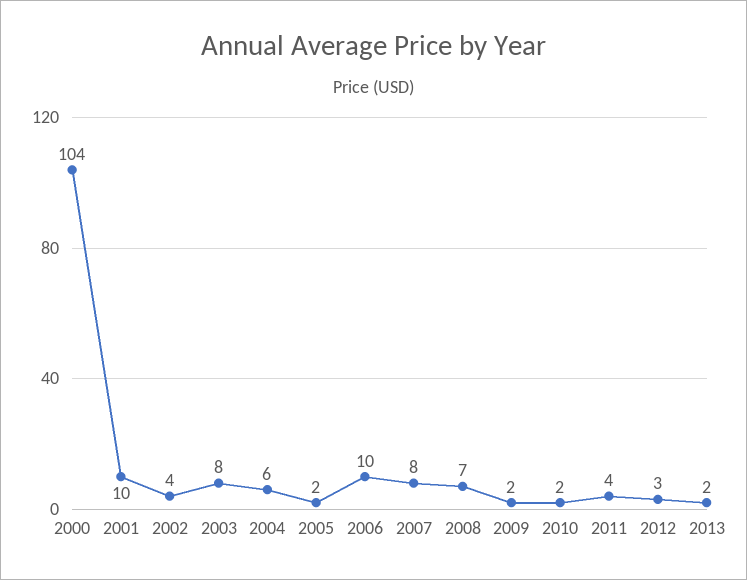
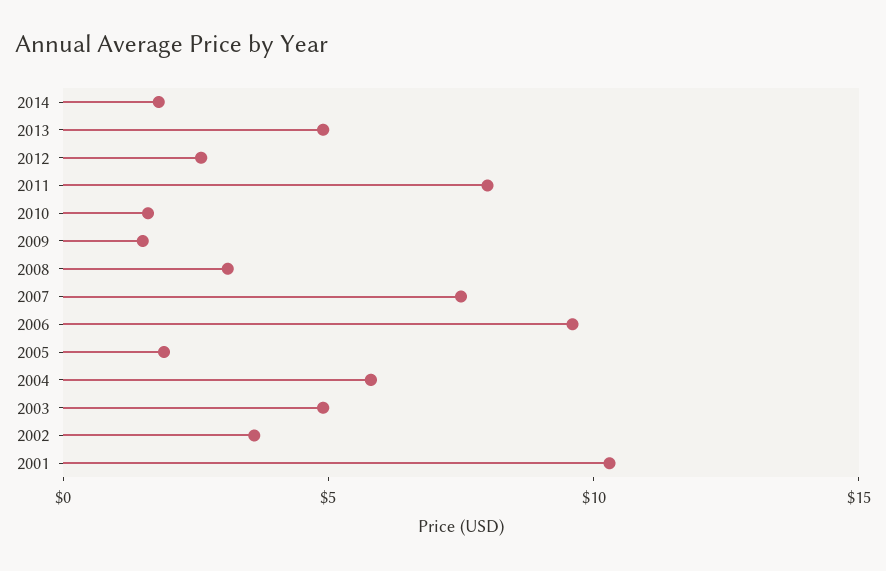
2000: 104 -> none
2003: 8 -> 5
2008: 7 -> 3
2011: 4 -> 8
2013: 2 -> 5
2014: none -> 2

